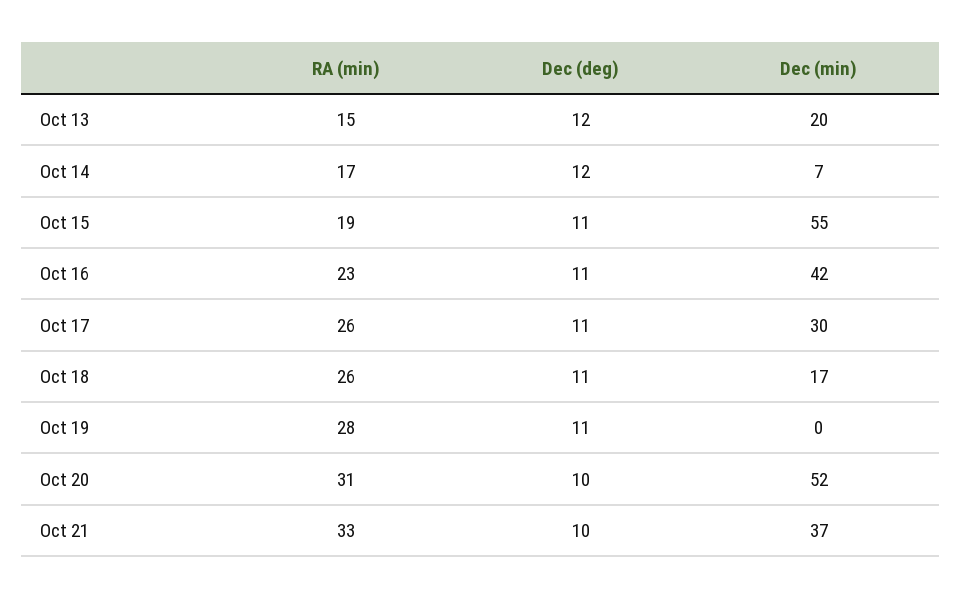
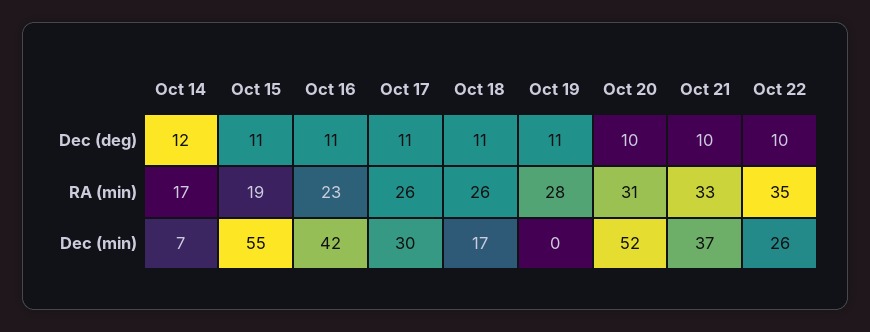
RA (min), Oct 13: 15 -> none
Dec (deg), Oct 13: 12 -> none
Dec (min), Oct 13: 20 -> none
Dec (deg), Oct 22: none -> 10
RA (min), Oct 22: none -> 35
Dec (min), Oct 22: none -> 26

